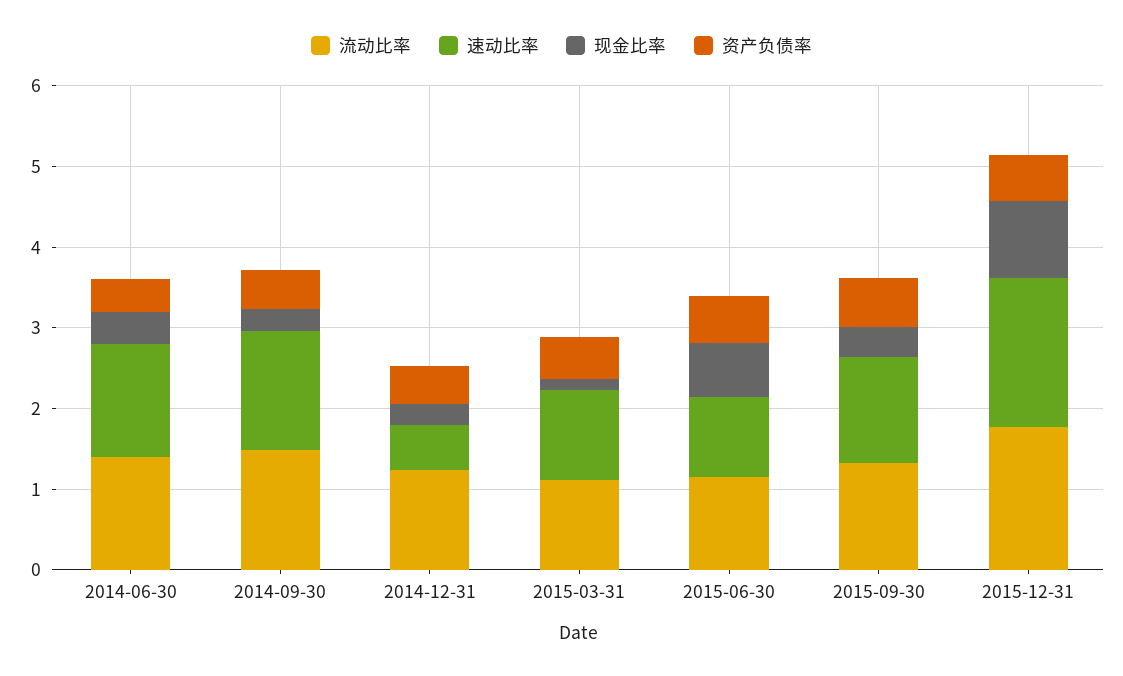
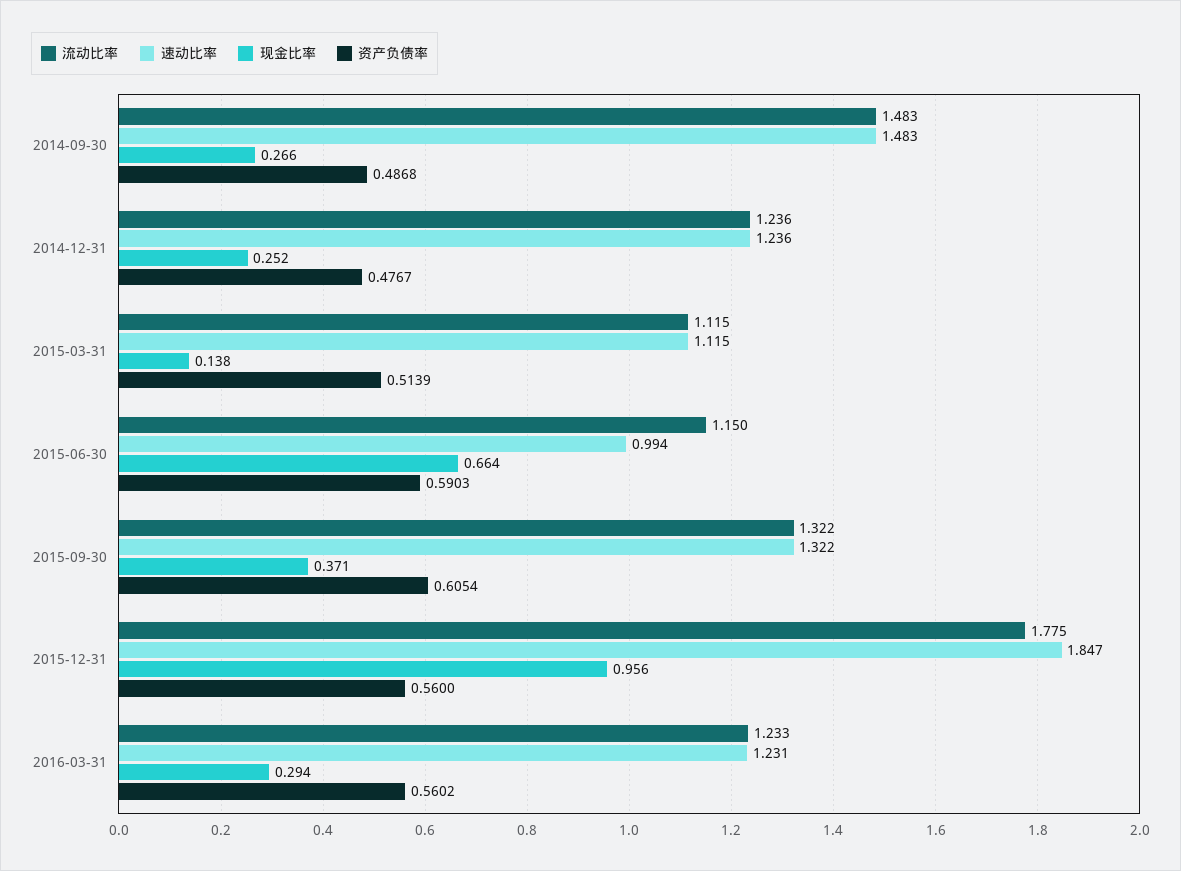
流动比率, 2014-06-30: 1.4 -> none
速动比率, 2014-06-30: 1.4 -> none
现金比率, 2014-06-30: 0.4 -> none
资产负债率, 2014-06-30: 0.4 -> none
速动比率, 2014-12-31: 0.6 -> 1.236
流动比率, 2016-03-31: none -> 1.233
速动比率, 2016-03-31: none -> 1.231
现金比率, 2016-03-31: none -> 0.294
资产负债率, 2016-03-31: none -> 0.5602

